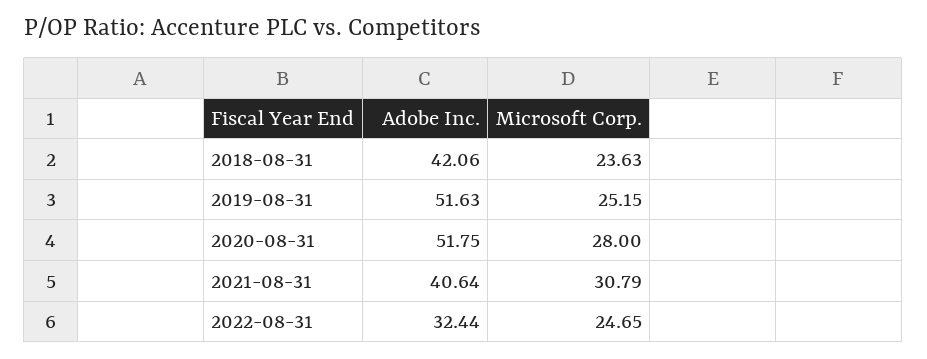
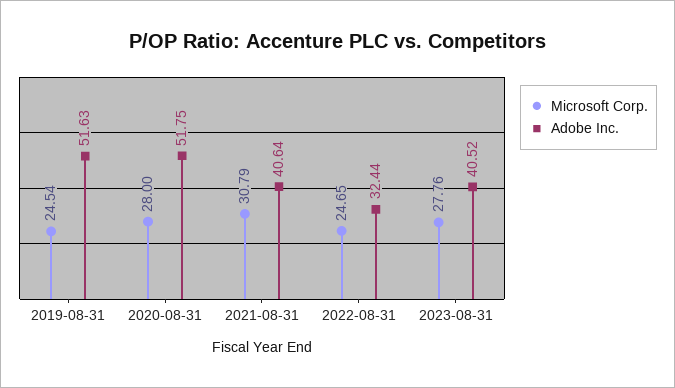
Adobe Inc., 2018-08-31: 42.06 -> none
Microsoft Corp., 2018-08-31: 23.63 -> none
Microsoft Corp., 2019-08-31: 25.15 -> 24.54
Microsoft Corp., 2023-08-31: none -> 27.76
Adobe Inc., 2023-08-31: none -> 40.52

